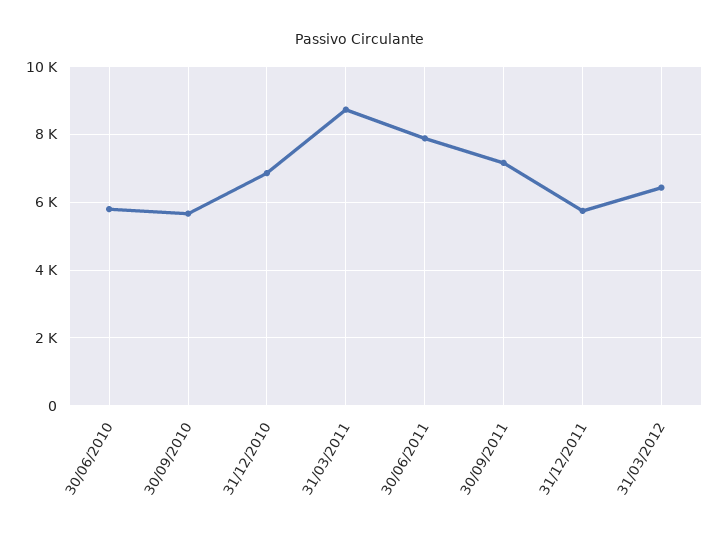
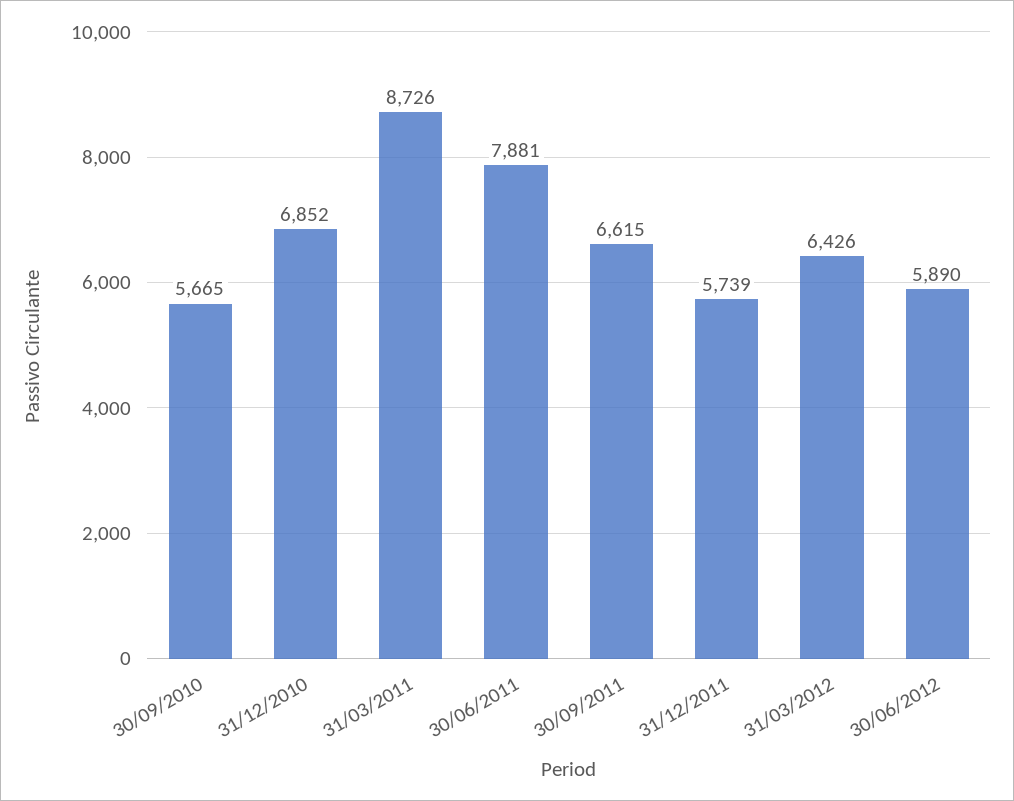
30/06/2010: 5800 -> none
30/09/2011: 7200 -> 6615
30/06/2012: none -> 5890

